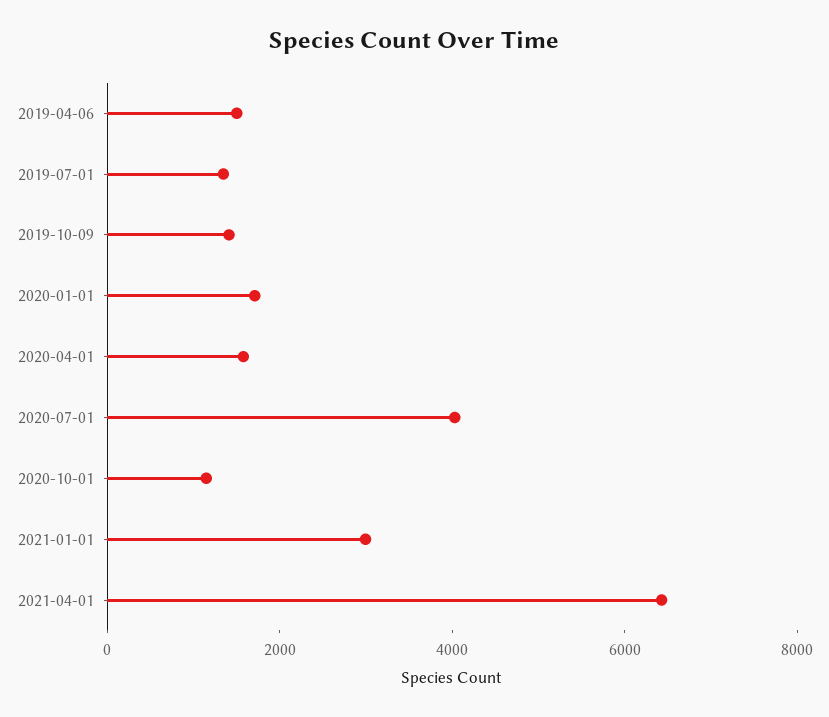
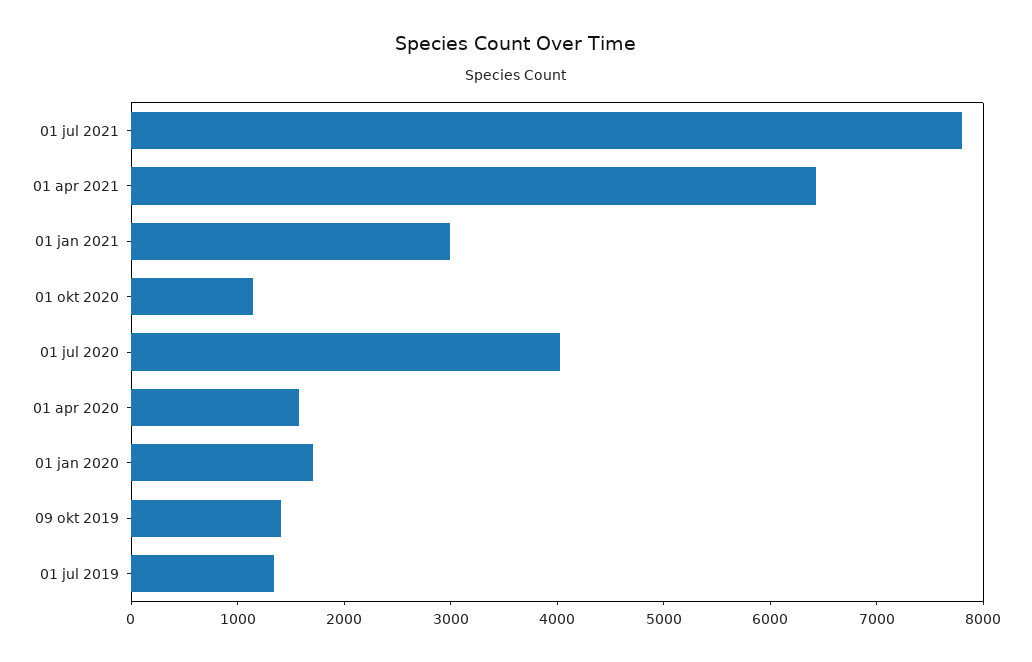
2019-04-06: 1500 -> none
01 jul 2021: none -> 7800

